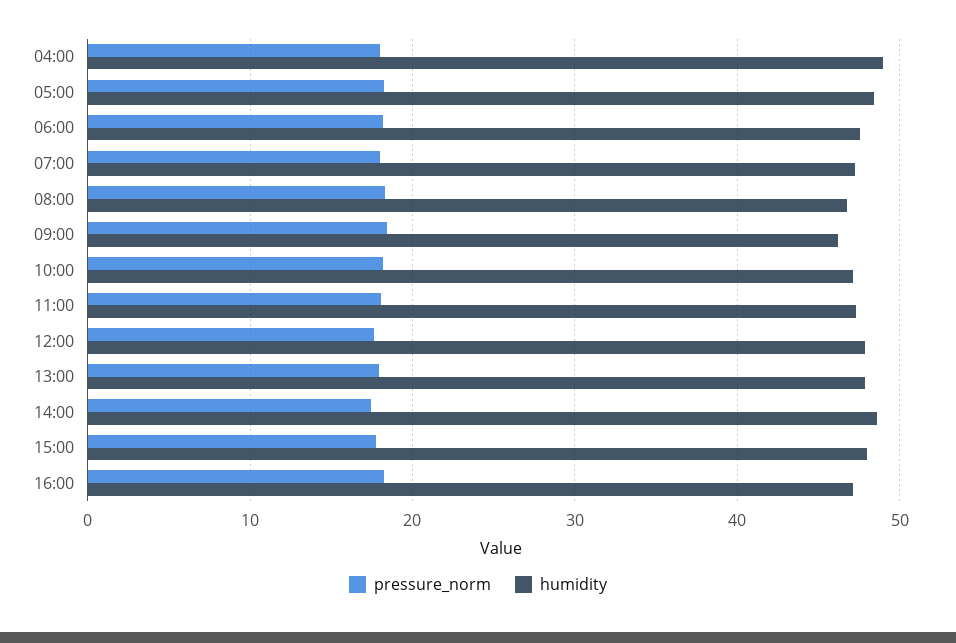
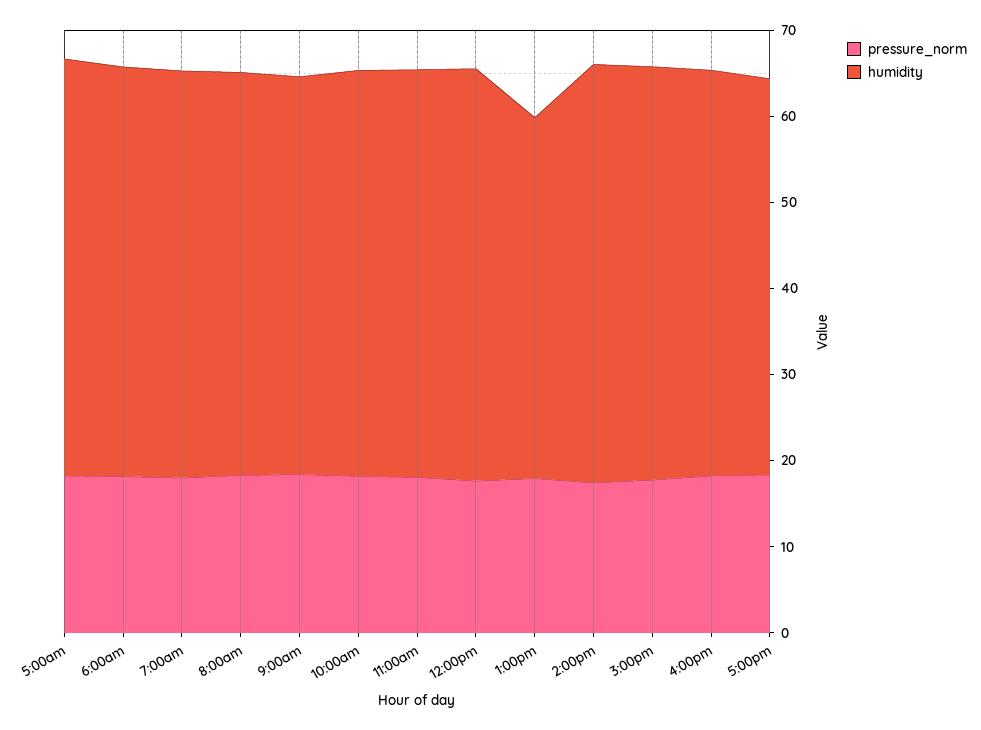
pressure_norm, 04:00: 18 -> none
humidity, 04:00: 49 -> none
humidity, 13:00: 48 -> 42
pressure_norm, 5:00pm: none -> 18
humidity, 5:00pm: none -> 46

